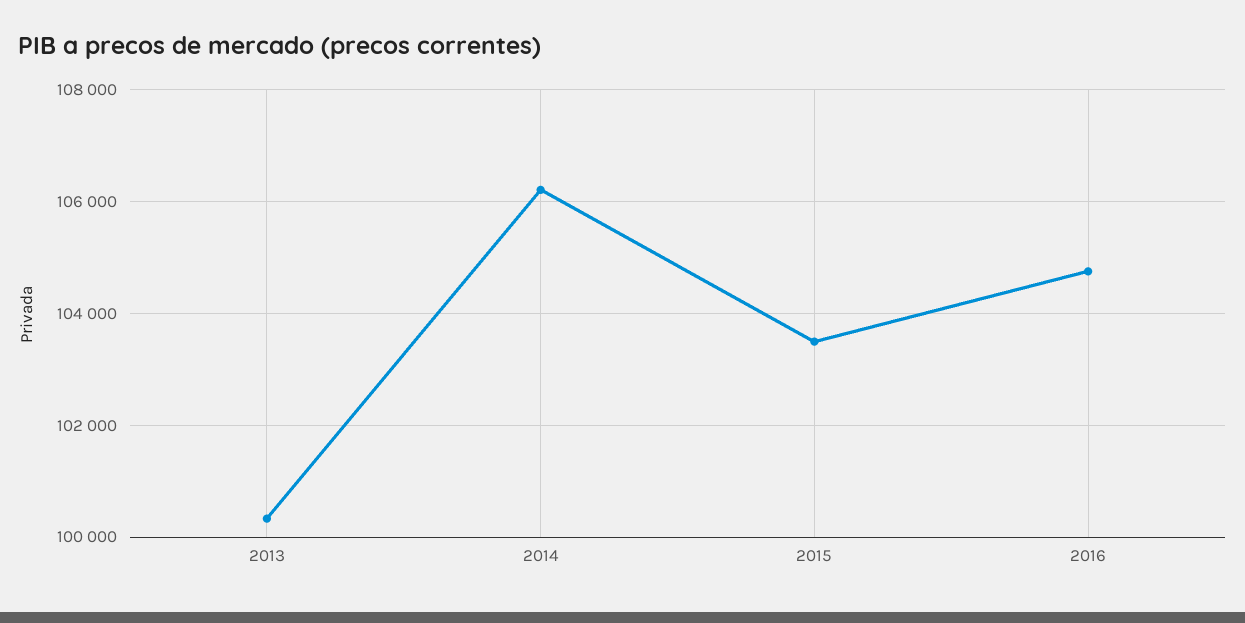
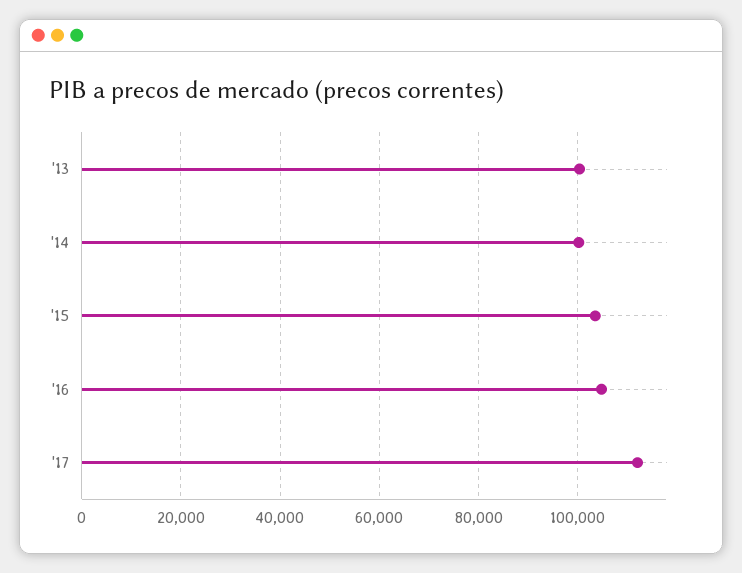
2014: 106200 -> 100000
'17: none -> 112000

